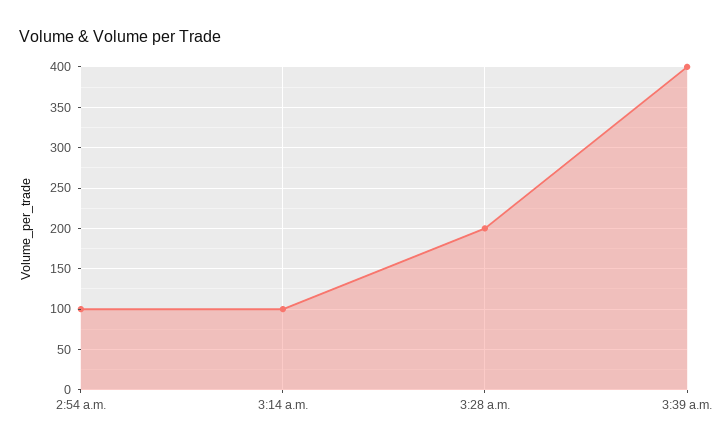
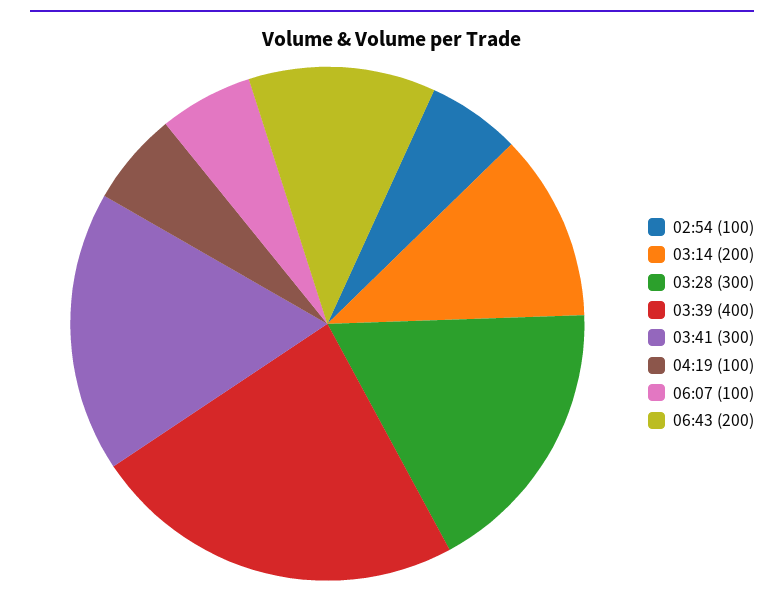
3:14 a.m.: 100 -> 200
3:28 a.m.: 200 -> 300
03:41: none -> 300
04:19: none -> 100
06:07: none -> 100
06:43: none -> 200

